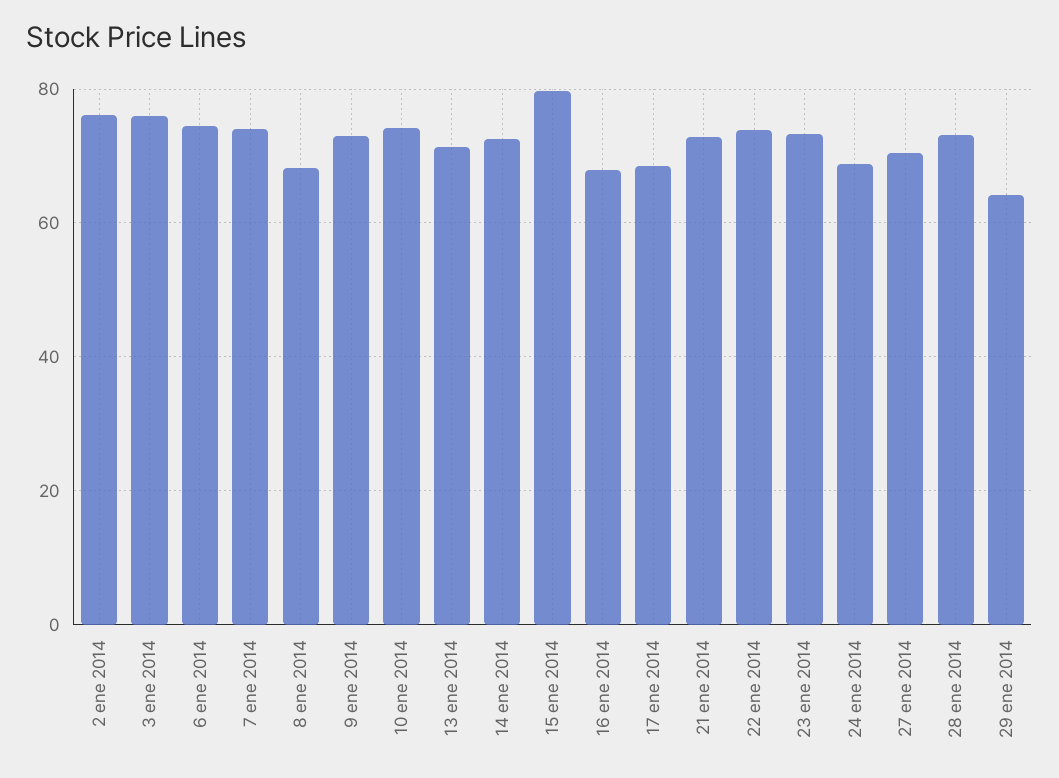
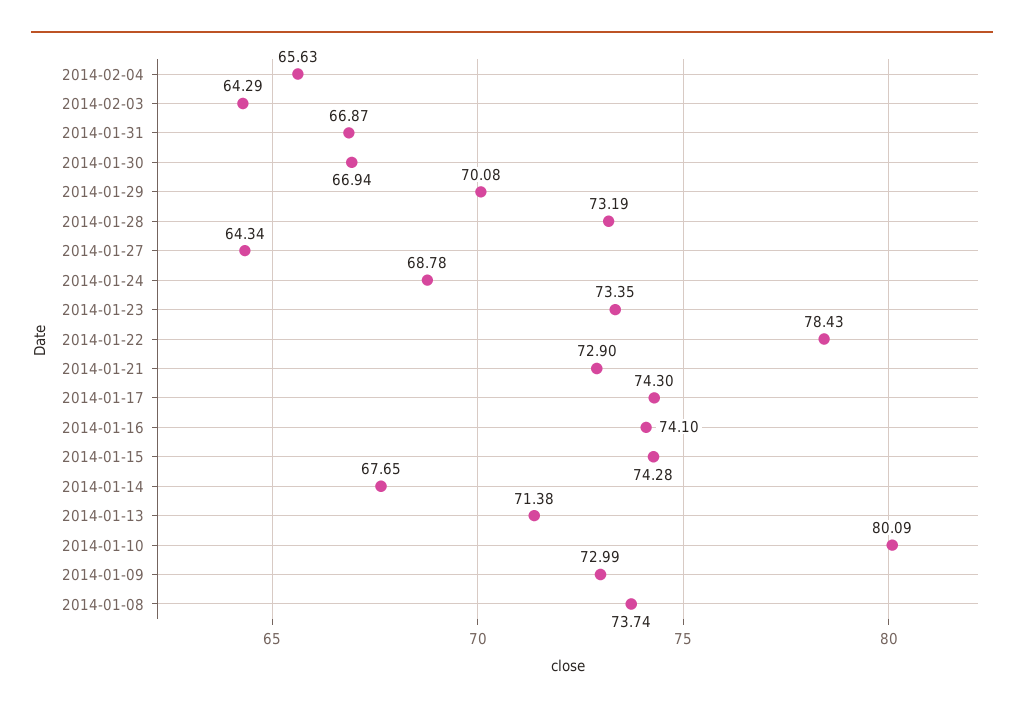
2 ene 2014: 76 -> none
3 ene 2014: 76 -> none
6 ene 2014: 74 -> none
7 ene 2014: 74 -> none
8 ene 2014: 68 -> 73.74
10 ene 2014: 74 -> 80.09
14 ene 2014: 72 -> 67.65
15 ene 2014: 80 -> 74.28
16 ene 2014: 68 -> 74.1
17 ene 2014: 68 -> 74.3
22 ene 2014: 74 -> 78.43
27 ene 2014: 70 -> 64.34
29 ene 2014: 64 -> 70.08
2014-02-04: none -> 65.63
2014-02-03: none -> 64.29
2014-01-31: none -> 66.87
2014-01-30: none -> 66.94

